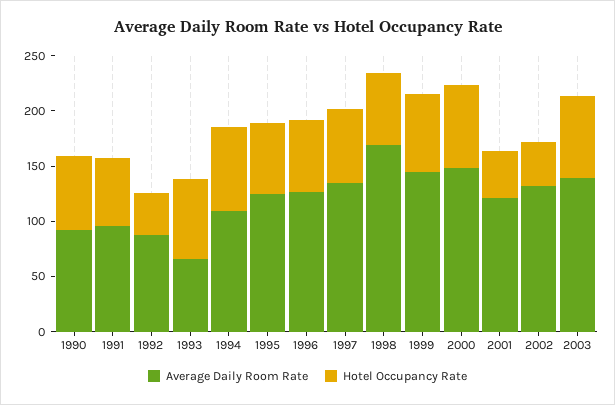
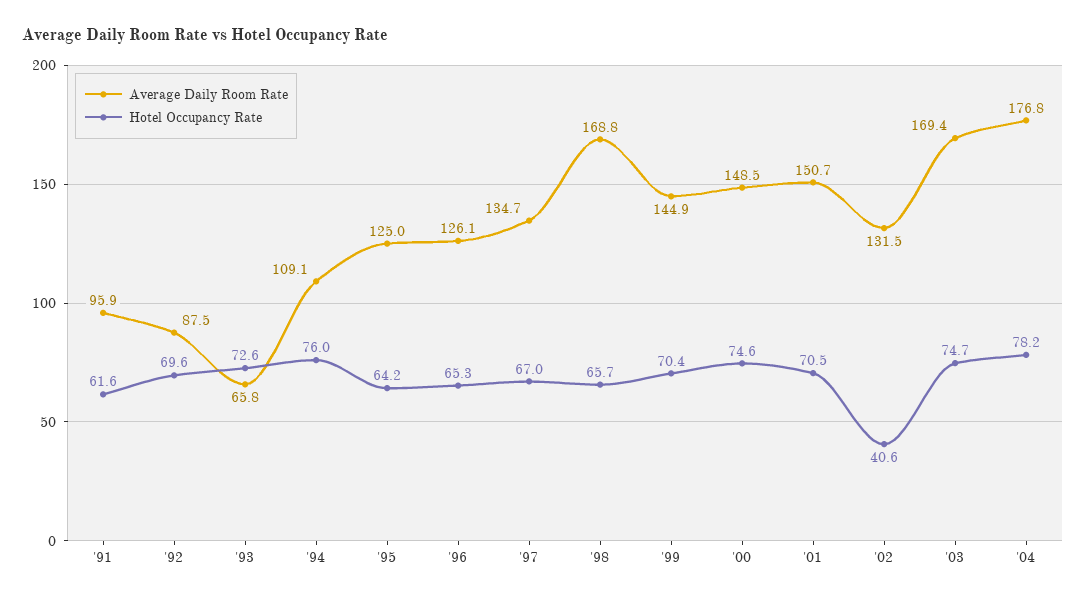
Average Daily Room Rate, 1990: 90 -> none
Hotel Occupancy Rate, 1990: 70 -> none
Hotel Occupancy Rate, 1992: 40 -> 69.6
Average Daily Room Rate, 2001: 120 -> 150.7
Hotel Occupancy Rate, 2001: 40 -> 70.5
Average Daily Room Rate, 2003: 140 -> 169.4
Average Daily Room Rate, '04: none -> 176.8
Hotel Occupancy Rate, '04: none -> 78.2

